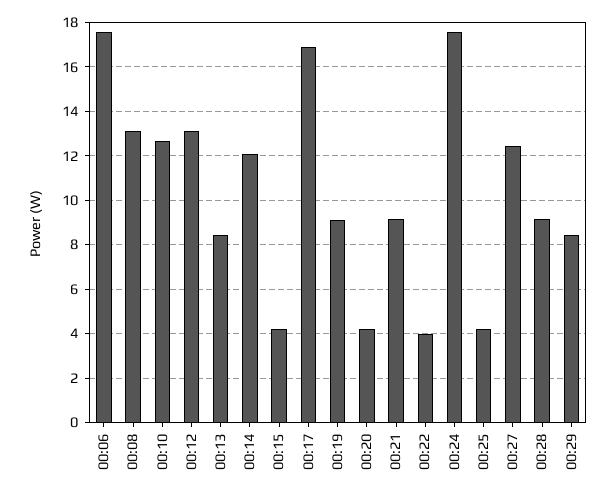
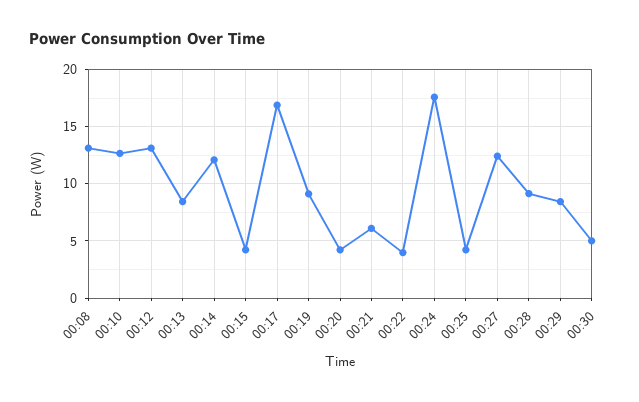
00:06: 17.5 -> none
00:21: 9 -> 6
00:30: none -> 5

